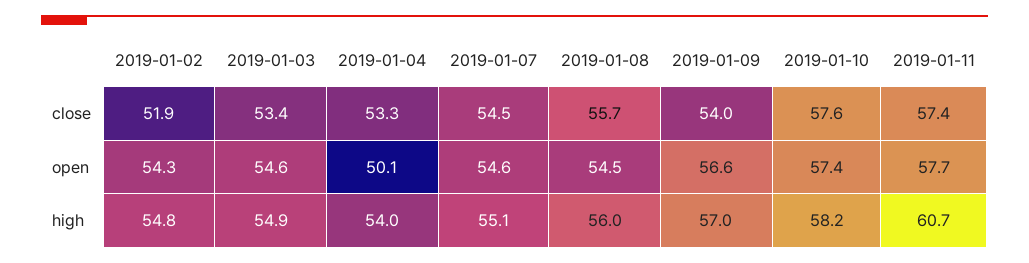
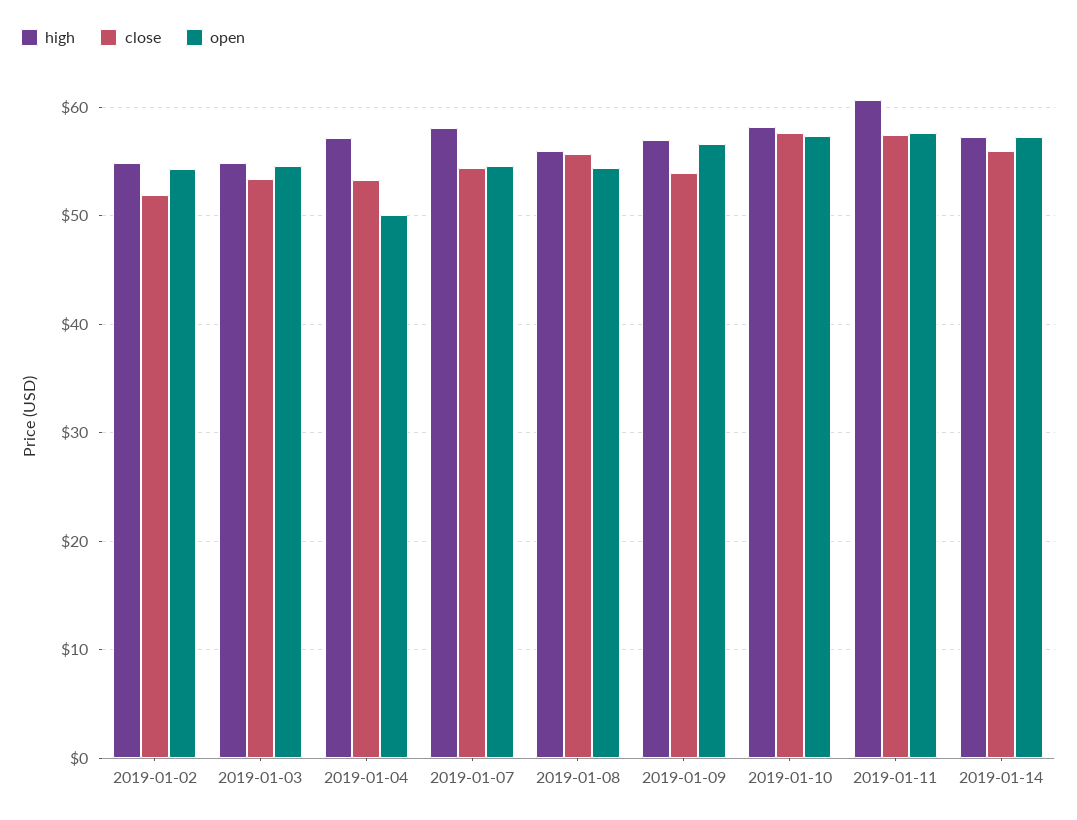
high, 2019-01-04: 54 -> 57
high, 2019-01-07: 55.1 -> 58
high, 2019-01-14: none -> 57
close, 2019-01-14: none -> 56
open, 2019-01-14: none -> 57

